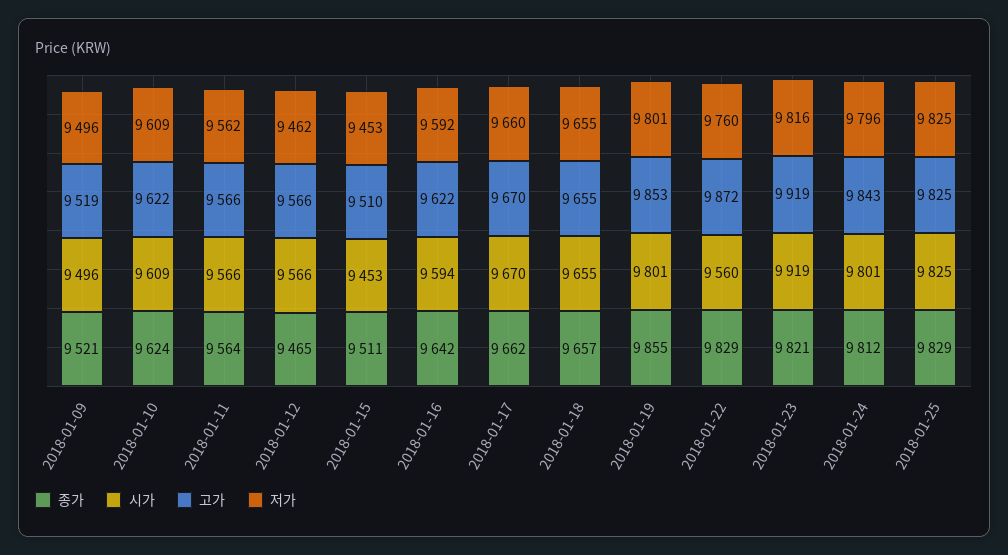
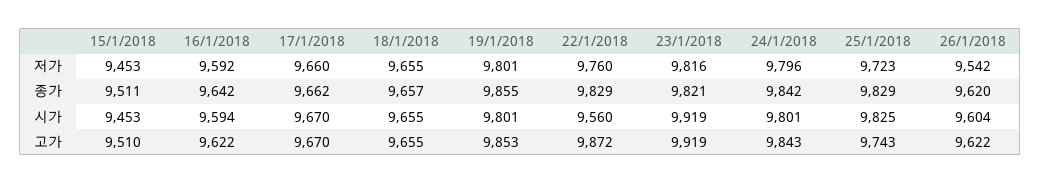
종가, 2018-01-09: 9521 -> none
시가, 2018-01-09: 9496 -> none
고가, 2018-01-09: 9519 -> none
저가, 2018-01-09: 9496 -> none
종가, 2018-01-10: 9624 -> none
시가, 2018-01-10: 9609 -> none
고가, 2018-01-10: 9622 -> none
저가, 2018-01-10: 9609 -> none
종가, 2018-01-11: 9564 -> none
시가, 2018-01-11: 9566 -> none
고가, 2018-01-11: 9566 -> none
저가, 2018-01-11: 9562 -> none
종가, 2018-01-12: 9465 -> none
시가, 2018-01-12: 9566 -> none
고가, 2018-01-12: 9566 -> none
저가, 2018-01-12: 9462 -> none
종가, 2018-01-24: 9812 -> 9842
고가, 2018-01-25: 9825 -> 9743
저가, 2018-01-25: 9825 -> 9723
저가, 26/1/2018: none -> 9542
종가, 26/1/2018: none -> 9620
시가, 26/1/2018: none -> 9604
고가, 26/1/2018: none -> 9622

